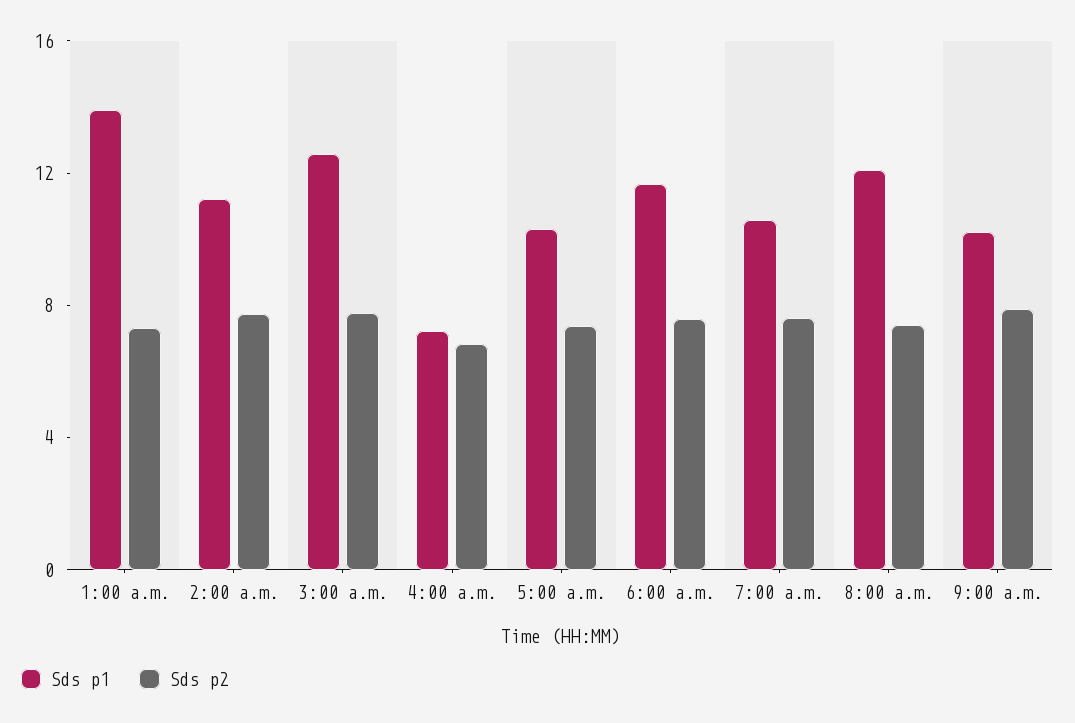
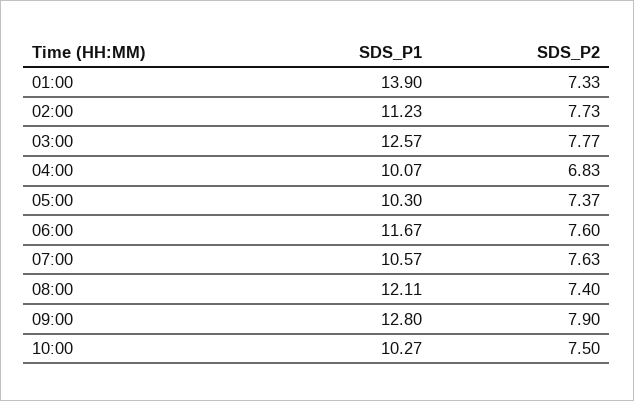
Sds p1, 4:00 a.m.: 7 -> 10.07
Sds p1, 9:00 a.m.: 10 -> 12.8
Sds p1, 10:00: none -> 10.27
Sds p2, 10:00: none -> 7.5

